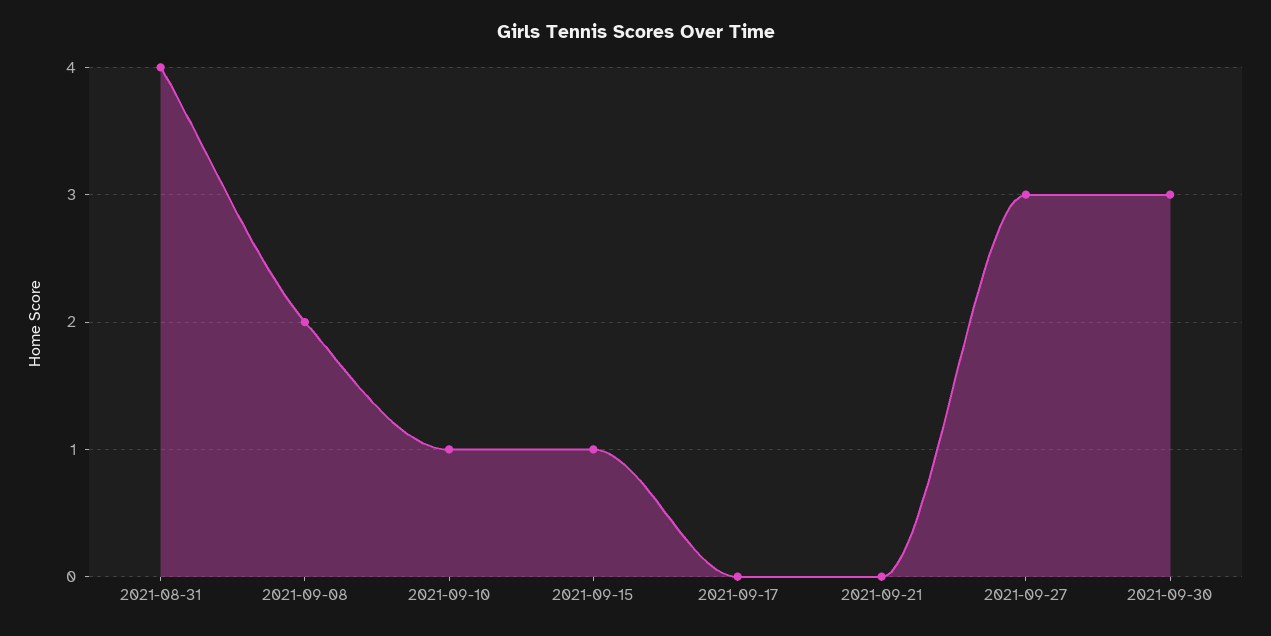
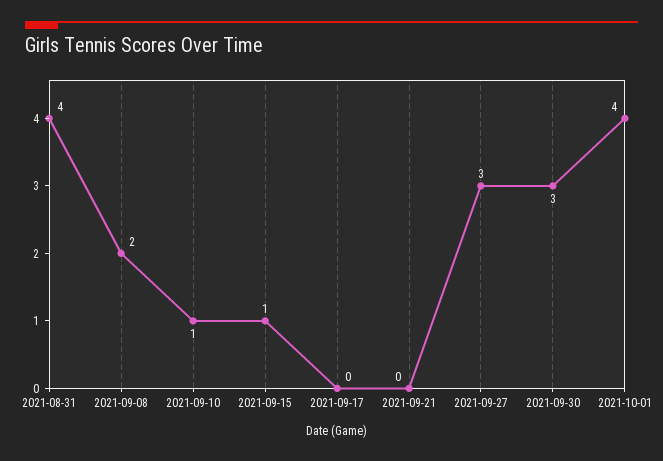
2021-10-01: none -> 4

